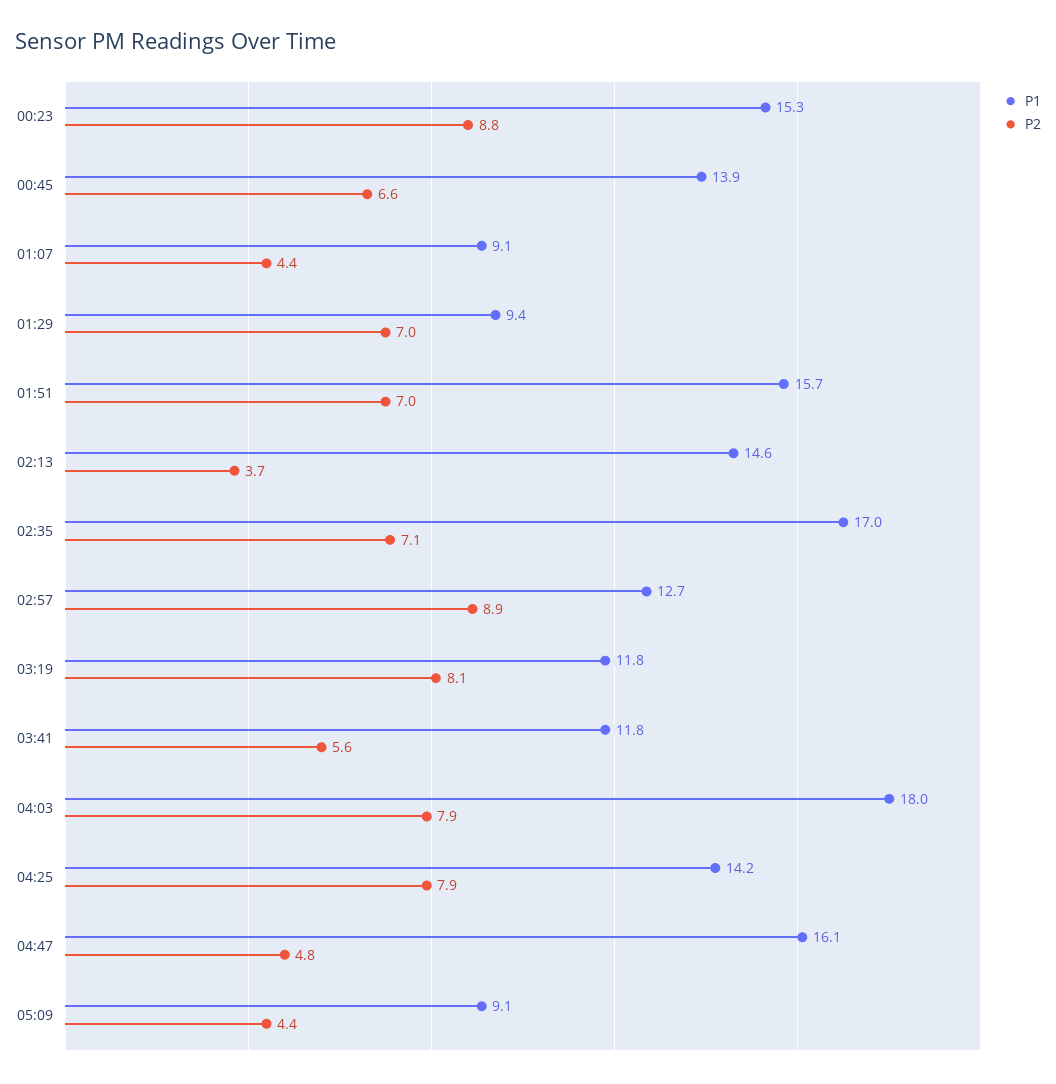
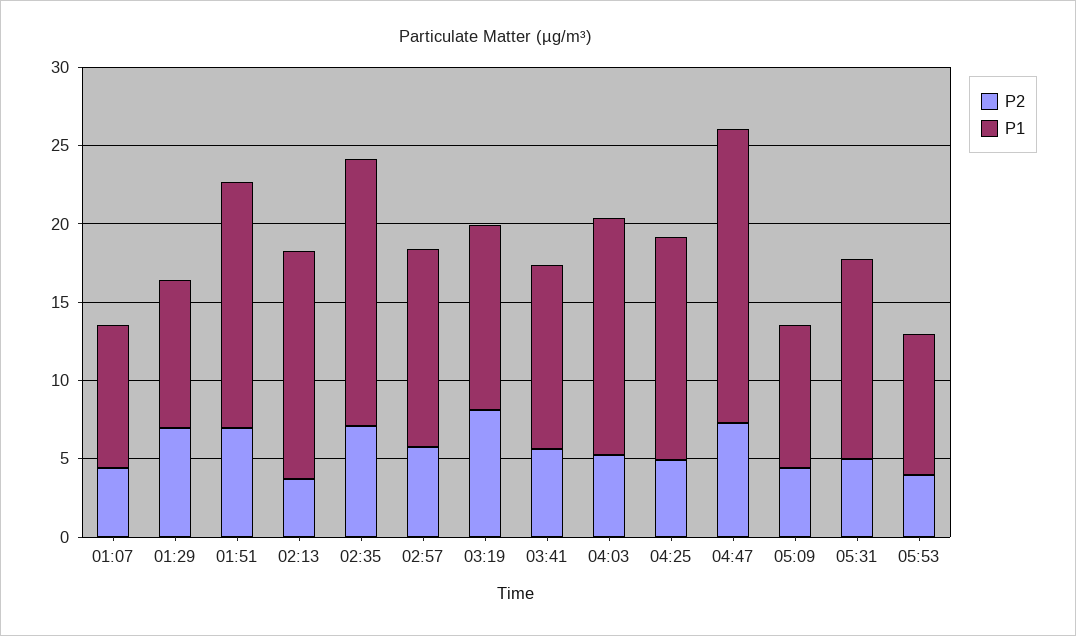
P1, 00:23: 15.3 -> none
P2, 00:23: 8.8 -> none
P1, 00:45: 13.9 -> none
P2, 00:45: 6.6 -> none
P2, 02:57: 8.9 -> 6
P1, 04:03: 18 -> 15
P2, 04:03: 7.9 -> 5
P2, 04:25: 7.9 -> 5
P1, 04:47: 16.1 -> 19
P2, 04:47: 4.8 -> 7
P2, 05:31: none -> 5
P1, 05:31: none -> 13
P2, 05:53: none -> 4
P1, 05:53: none -> 9

